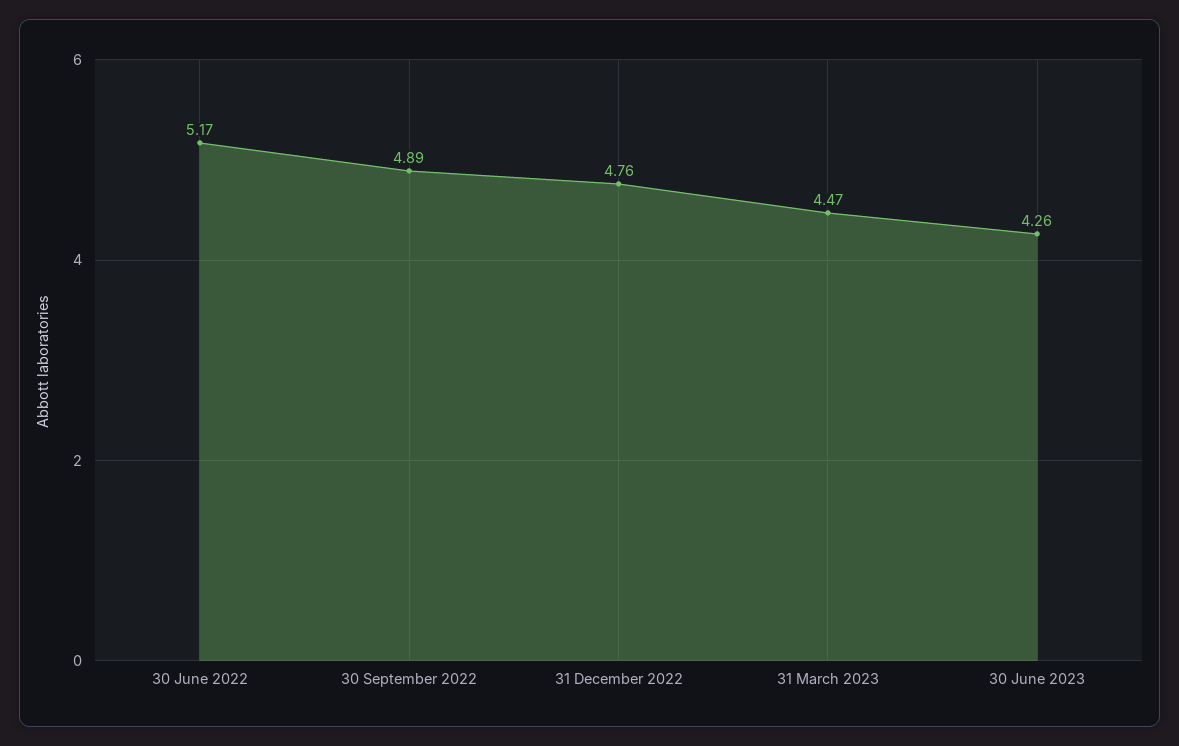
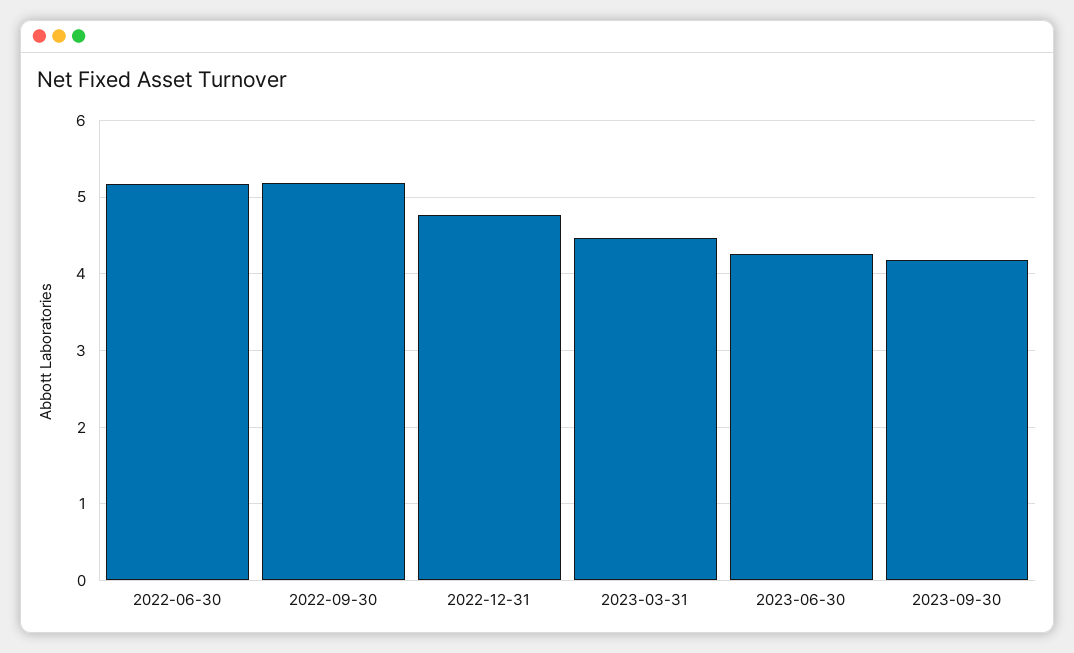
30 September 2022: 4.89 -> 5.2
2023-09-30: none -> 4.2

